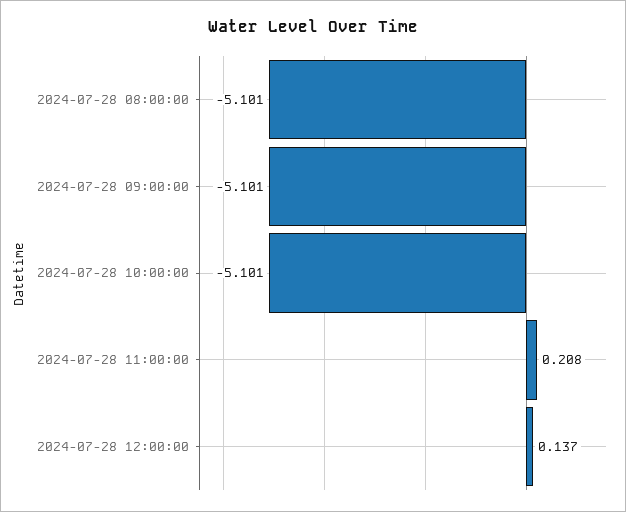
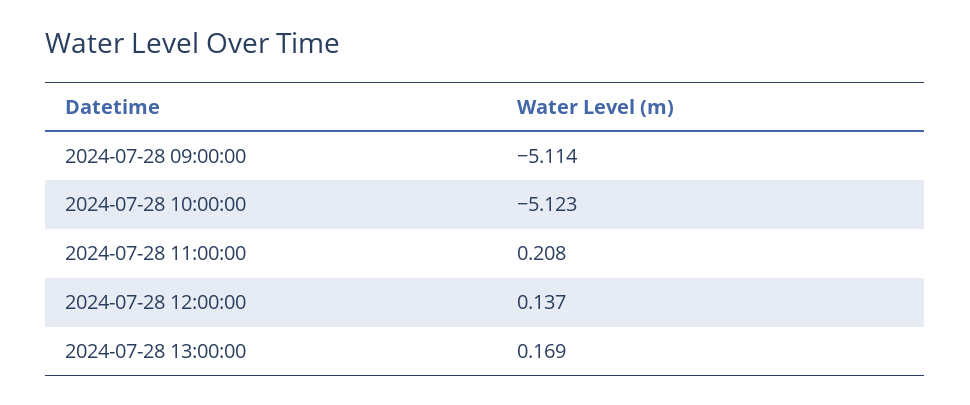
2024-07-28 08:00:00: -5.101 -> none
2024-07-28 09:00:00: -5.101 -> -5.114
2024-07-28 10:00:00: -5.101 -> -5.123
2024-07-28 13:00:00: none -> 0.169

